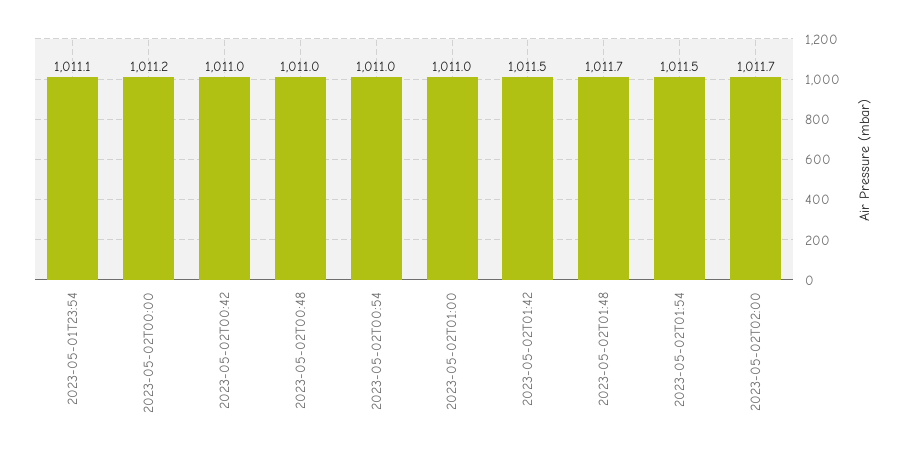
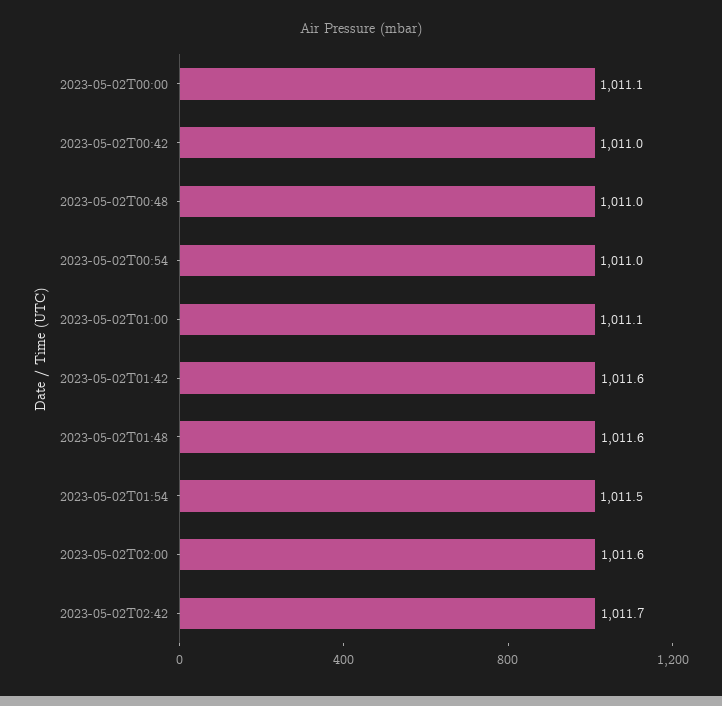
2023-05-01T23:54: 1011.1 -> none
2023-05-02T00:00: 1011.2 -> 1011.1
2023-05-02T01:00: 1011 -> 1011.1
2023-05-02T01:42: 1011.5 -> 1011.6
2023-05-02T01:48: 1011.7 -> 1011.6
2023-05-02T02:00: 1011.7 -> 1011.6
2023-05-02T02:42: none -> 1011.7

